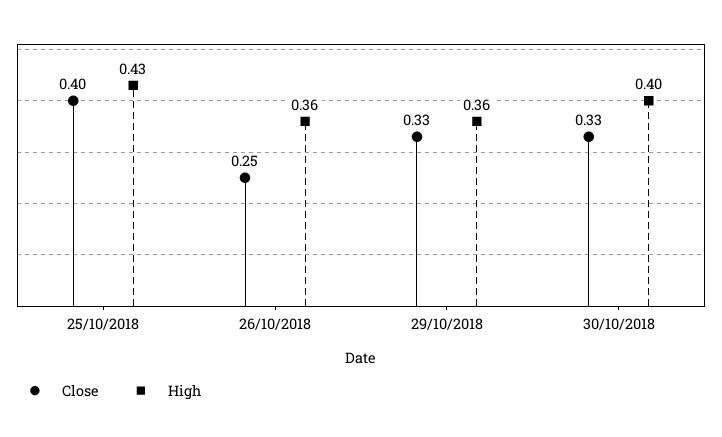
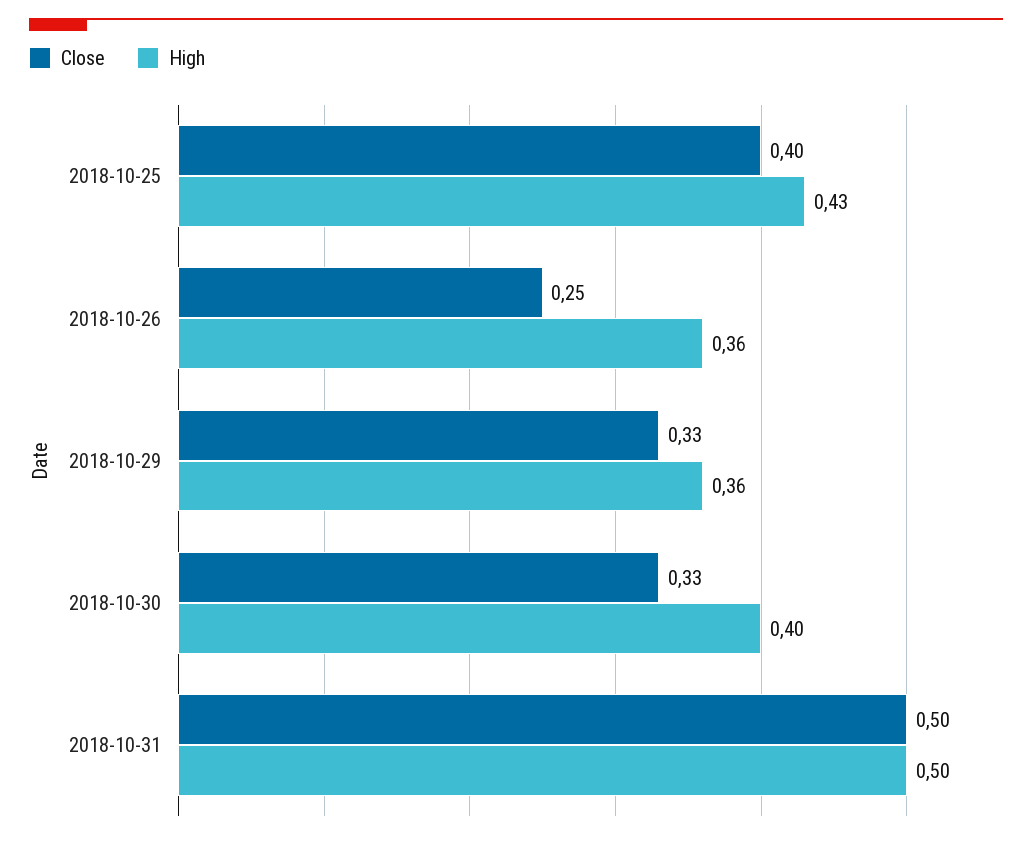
Close, 2018-10-31: none -> 0.5
High, 2018-10-31: none -> 0.5

